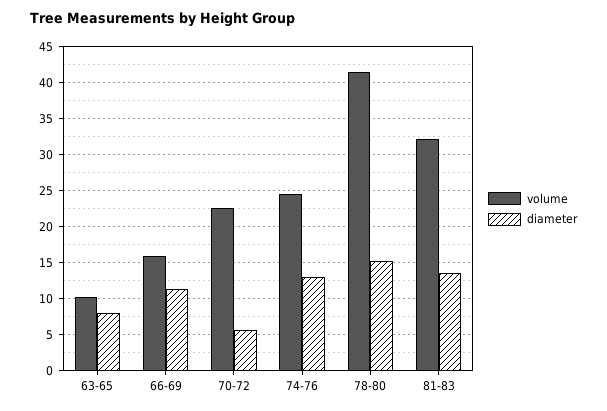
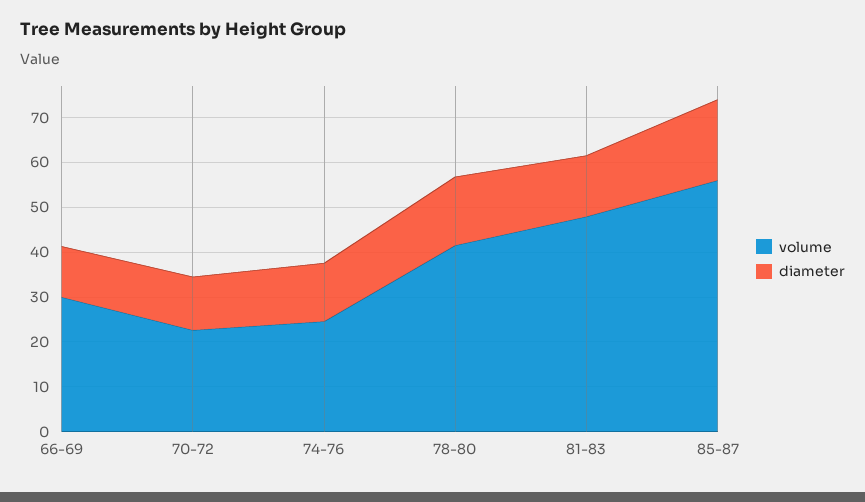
volume, 63-65: 10 -> none
diameter, 63-65: 8 -> none
volume, 66-69: 16 -> 30
diameter, 70-72: 6 -> 12
volume, 81-83: 32 -> 48
volume, 85-87: none -> 56
diameter, 85-87: none -> 18

